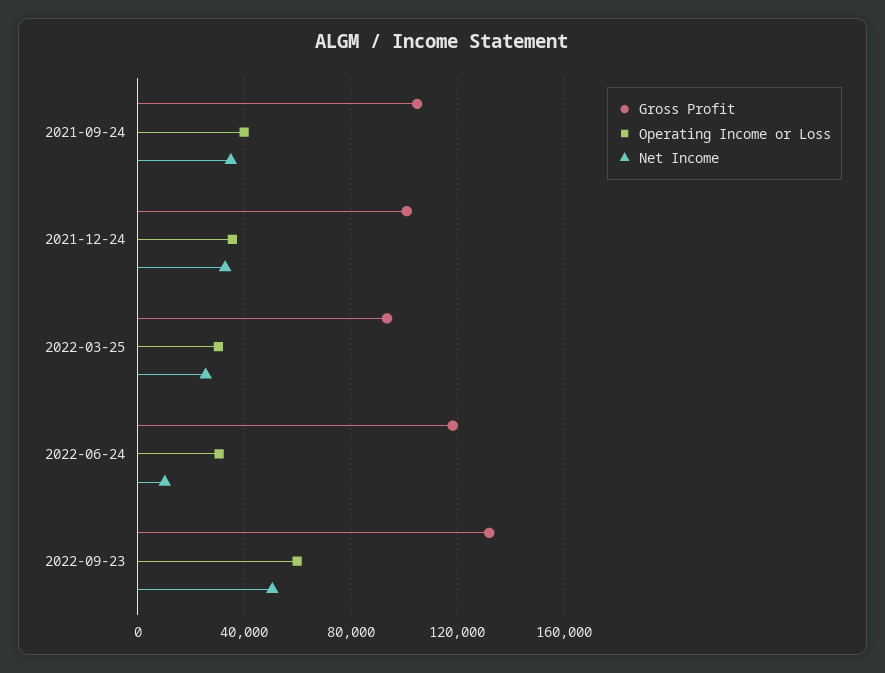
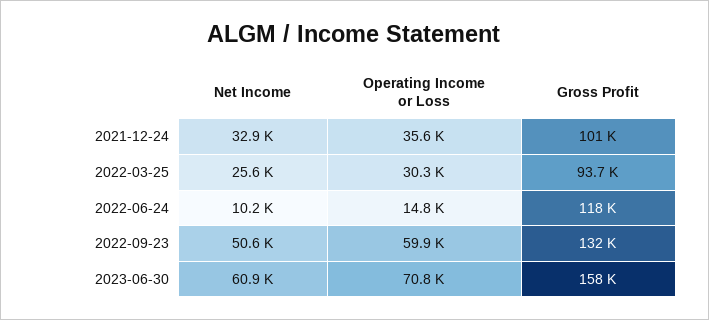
Gross Profit, 2021-09-24: 105000 -> none
Operating Income or Loss, 2021-09-24: 40000 -> none
Net Income, 2021-09-24: 35000 -> none
Operating Income or Loss, 2022-06-24: 30000 -> 14800
Net Income, 2023-06-30: none -> 60900
Operating Income or Loss, 2023-06-30: none -> 70800
Gross Profit, 2023-06-30: none -> 158000

